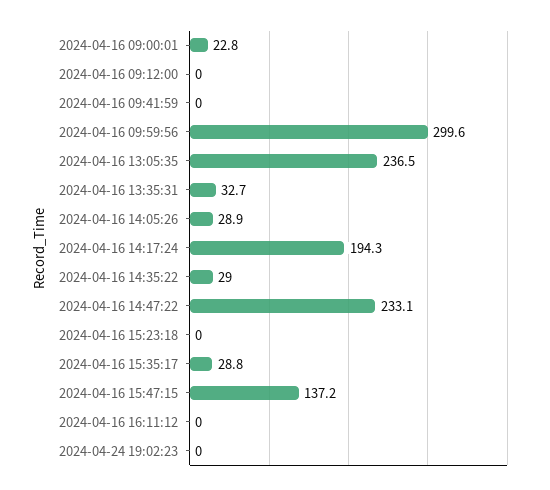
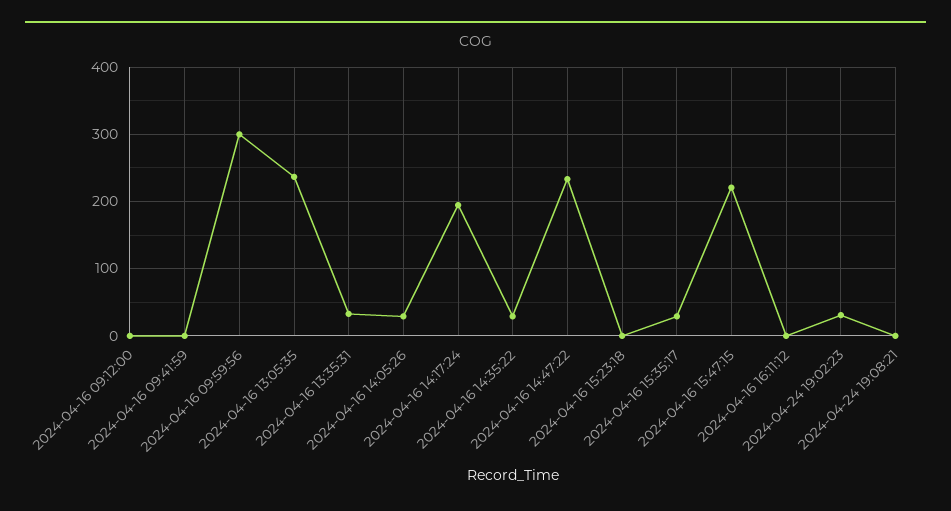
2024-04-16 09:00:01: 22.8 -> none
2024-04-16 15:47:15: 137.2 -> 220
2024-04-24 19:02:23: 0 -> 30
2024-04-24 19:08:21: none -> 0

